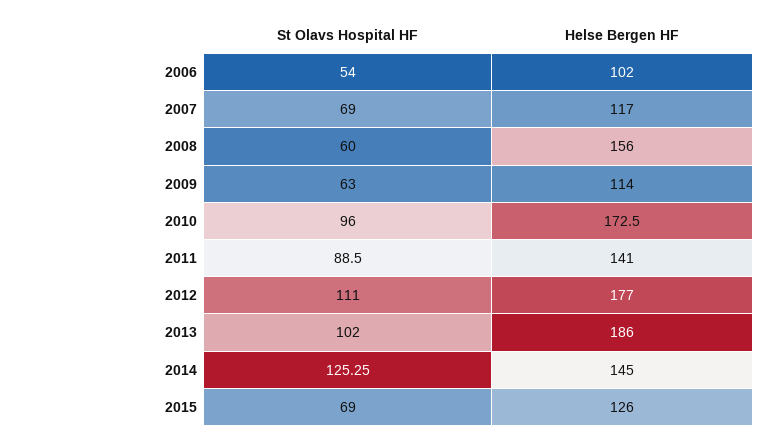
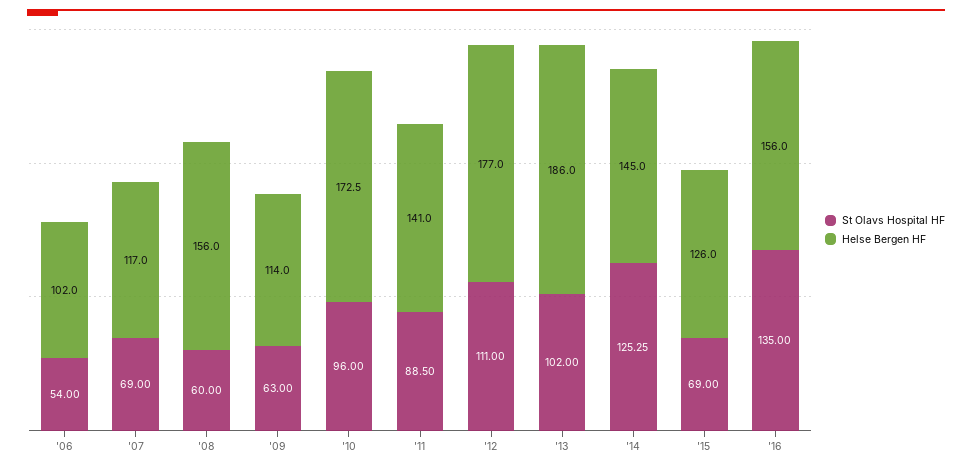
St Olavs Hospital HF, '16: none -> 135
Helse Bergen HF, '16: none -> 156

